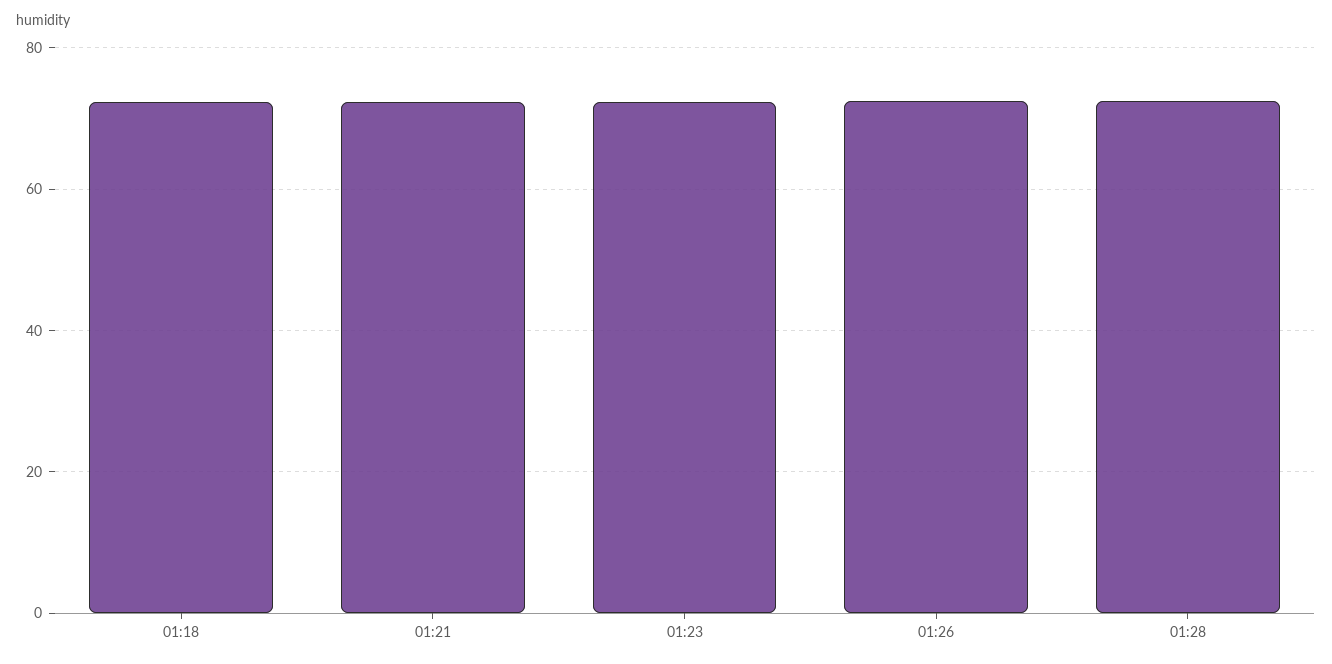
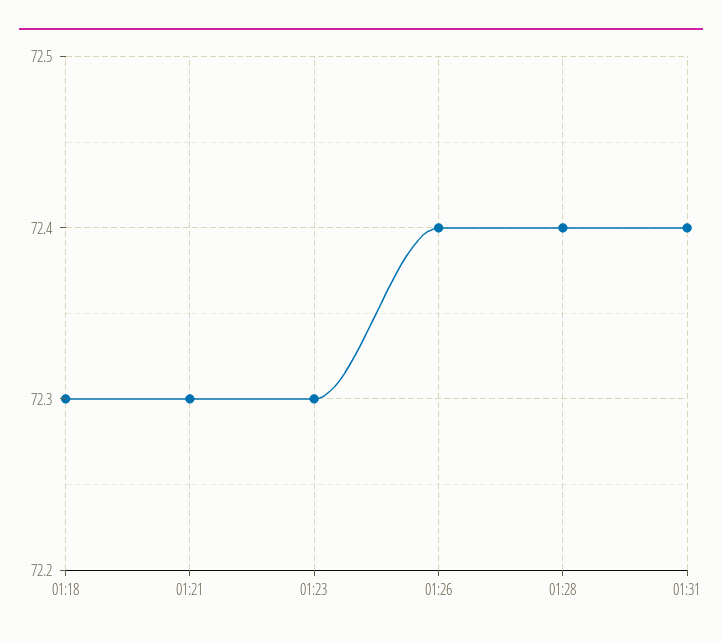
01:31: none -> 72.4

